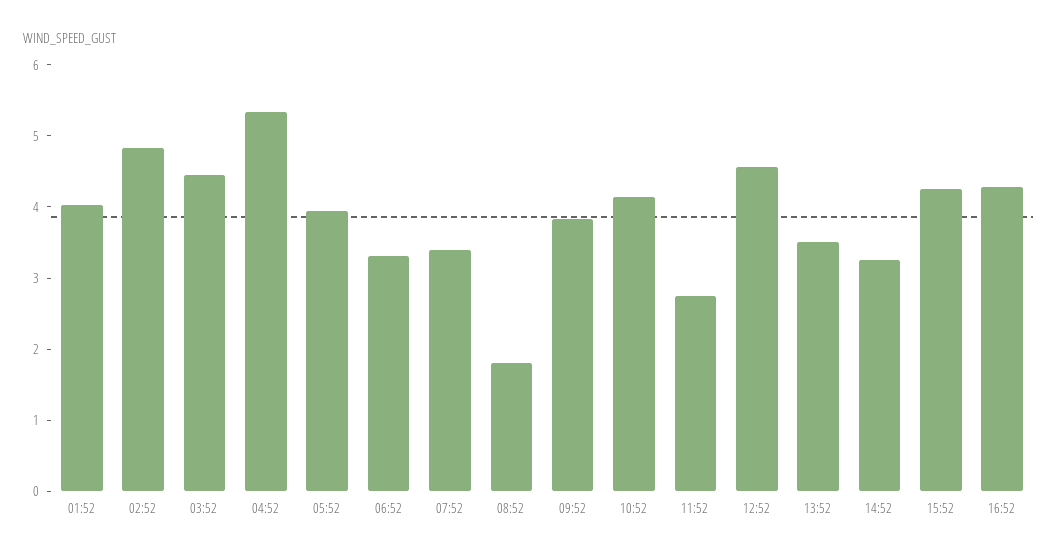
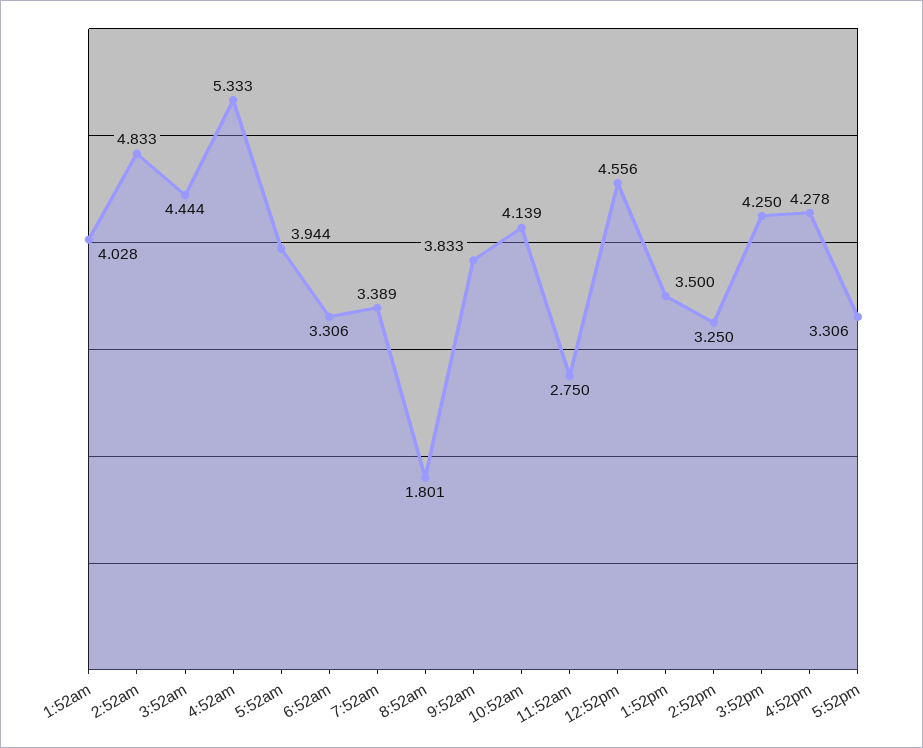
5:52pm: none -> 3.306

